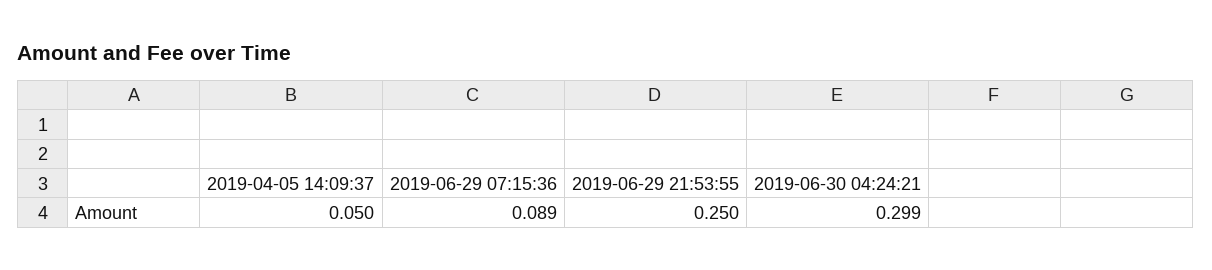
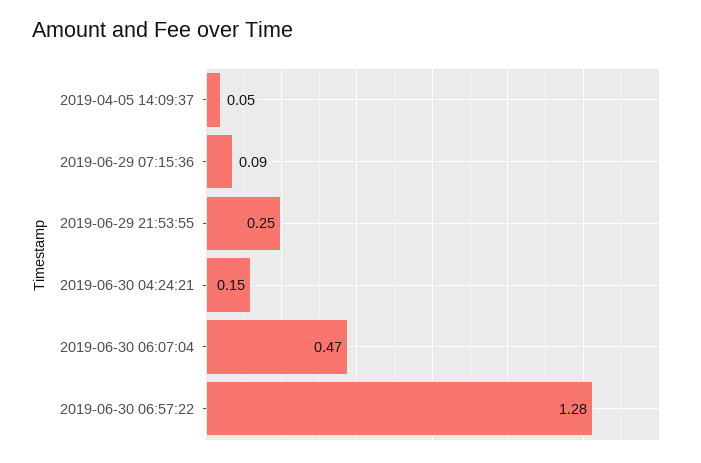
2019-06-30 04:24:21: 0.299 -> 0.15
2019-06-30 06:07:04: none -> 0.47
2019-06-30 06:57:22: none -> 1.28

